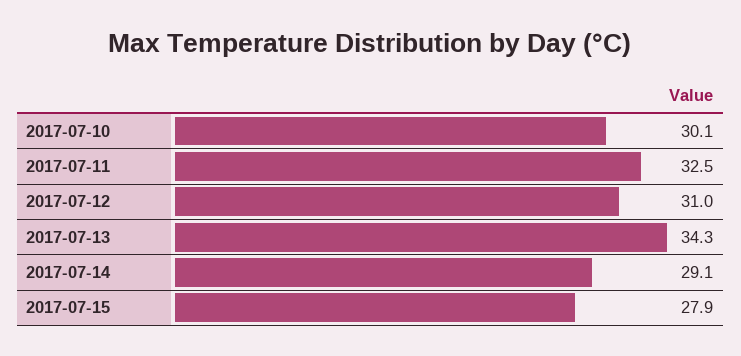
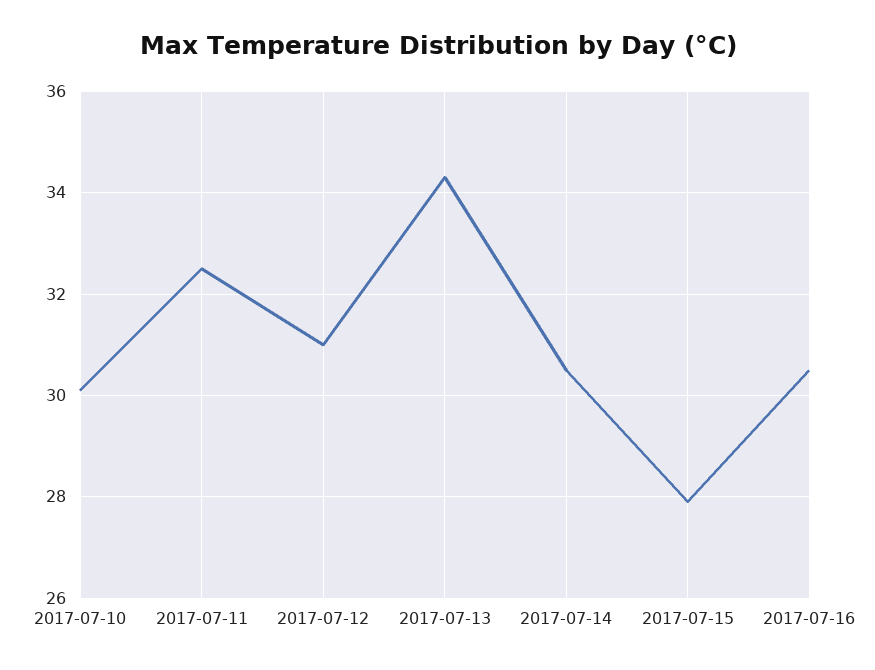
2017-07-14: 29.1 -> 30.5
2017-07-16: none -> 30.5

